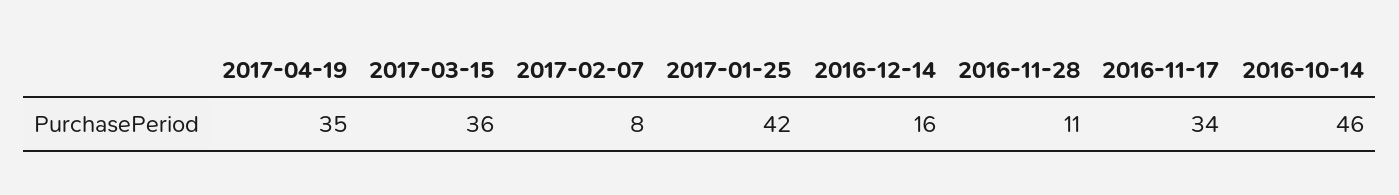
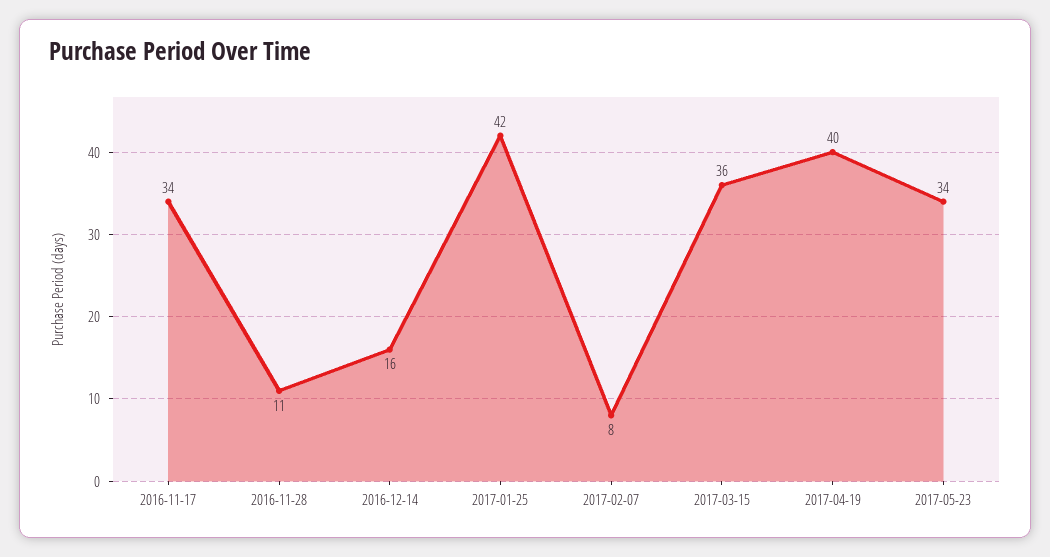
2017-04-19: 35 -> 40
2016-10-14: 46 -> none
2017-05-23: none -> 34

